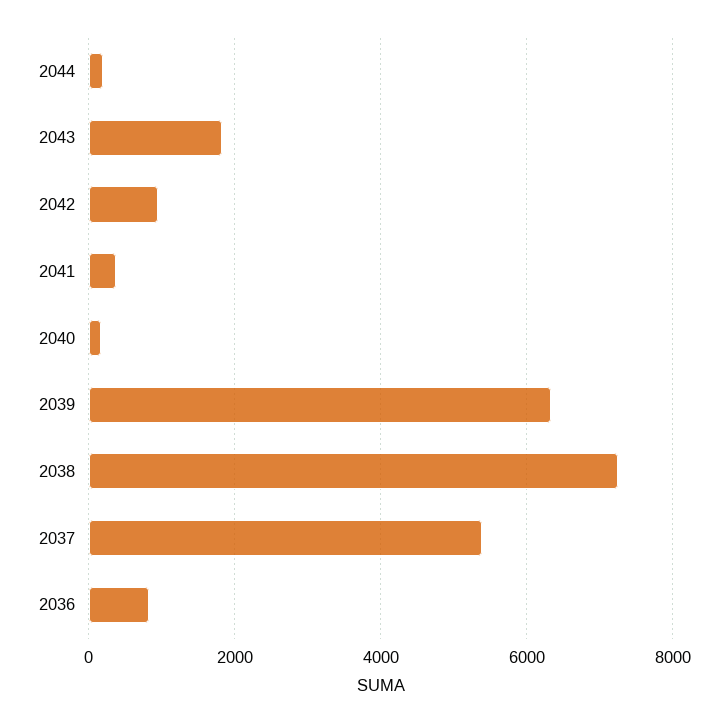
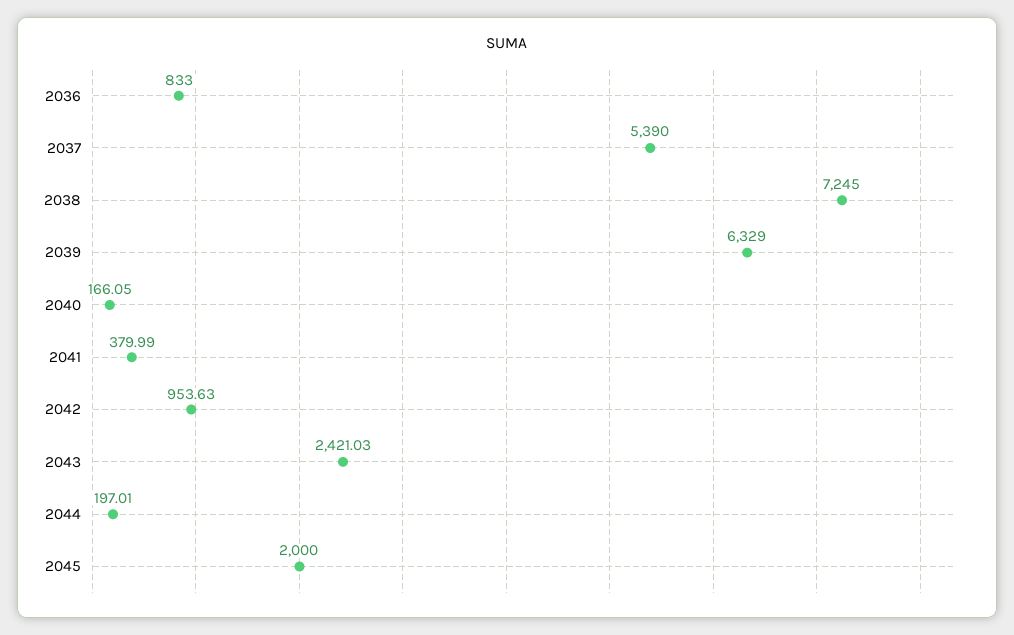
2043: 1800 -> 2421.03
2045: none -> 2000

